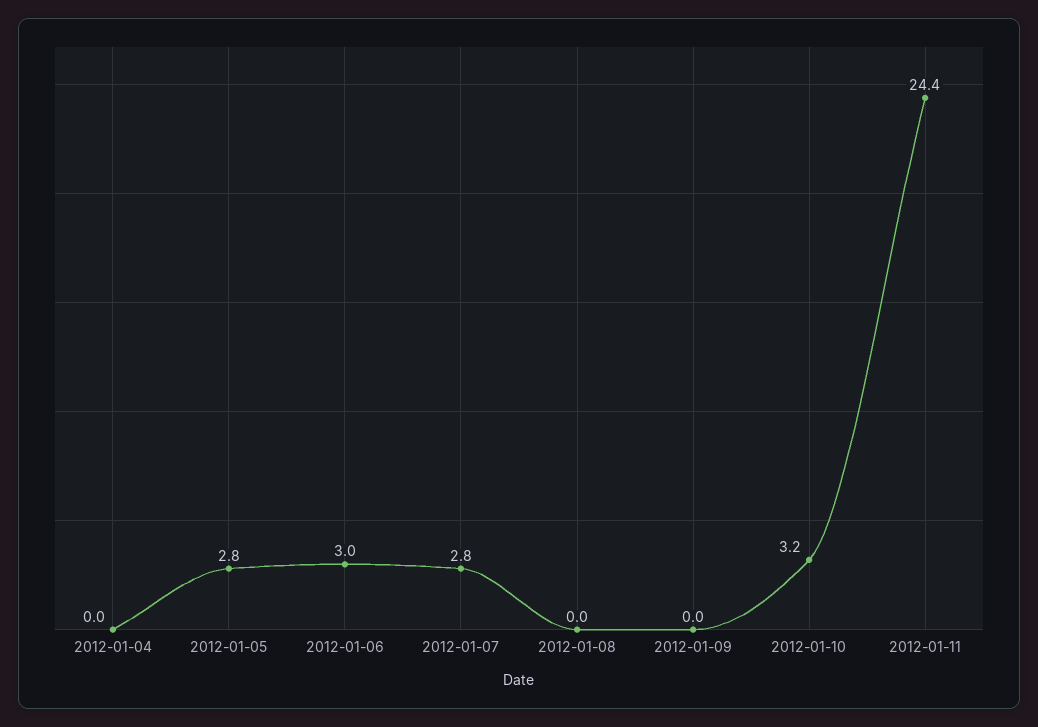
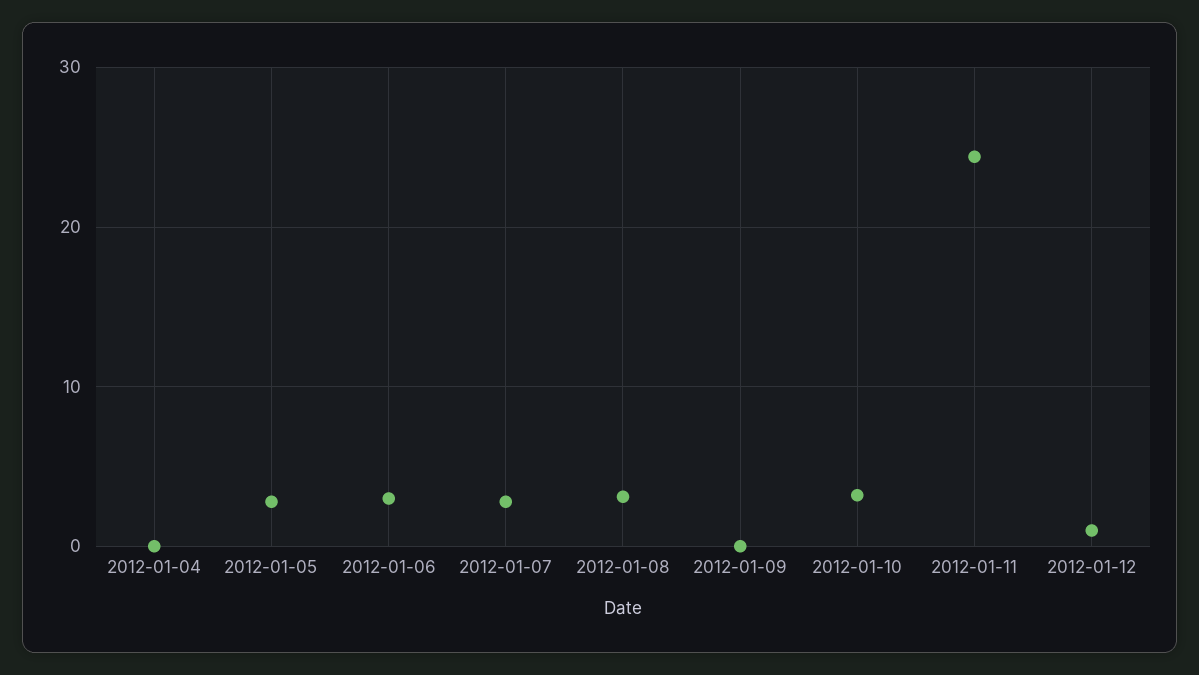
2012-01-08: 0 -> 3
2012-01-12: none -> 1

